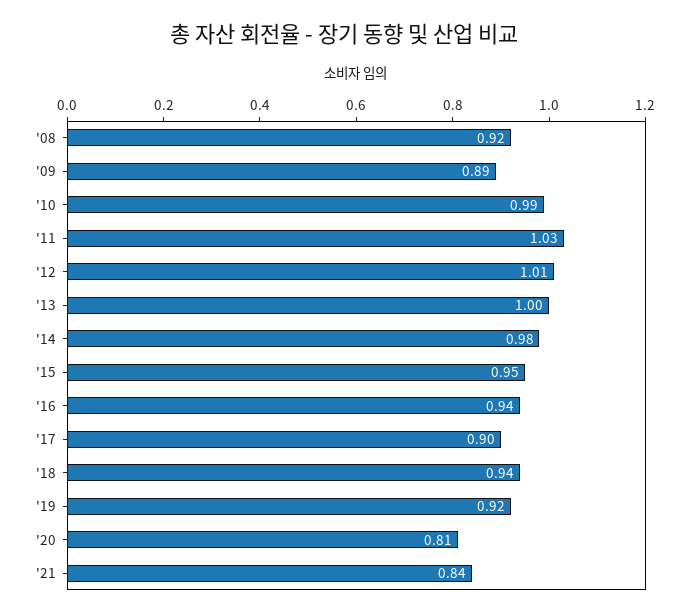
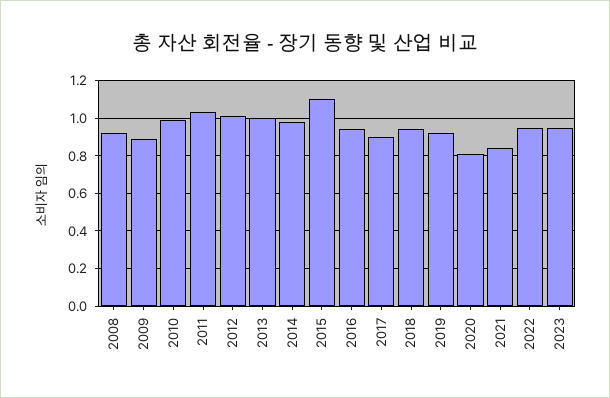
'15: 0.95 -> 1.1
2022: none -> 0.95
2023: none -> 0.95

